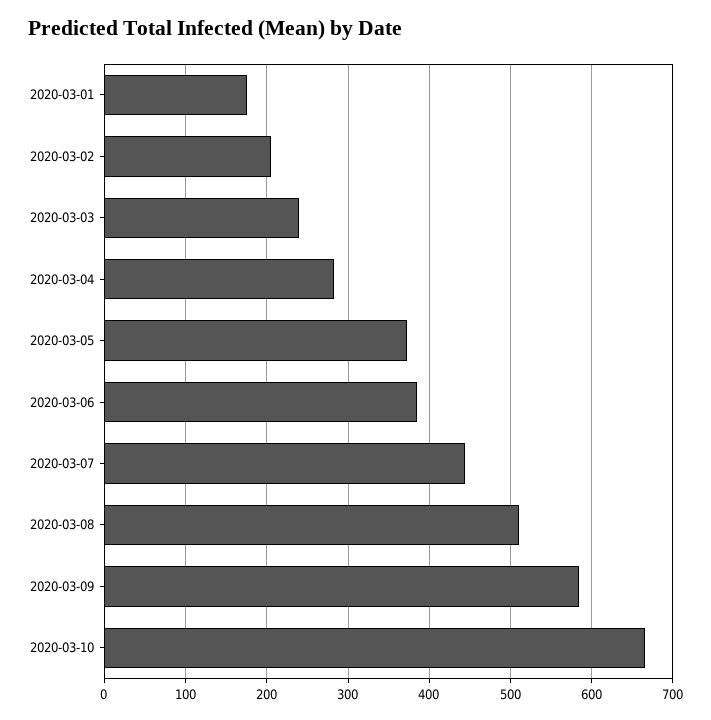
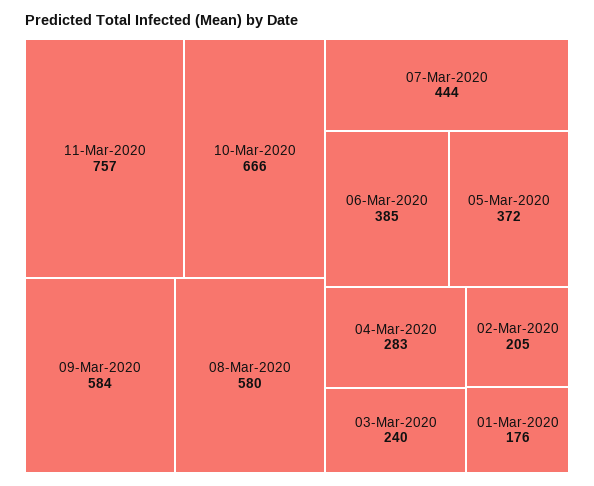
2020-03-08: 510 -> 580
11-Mar-2020: none -> 757

